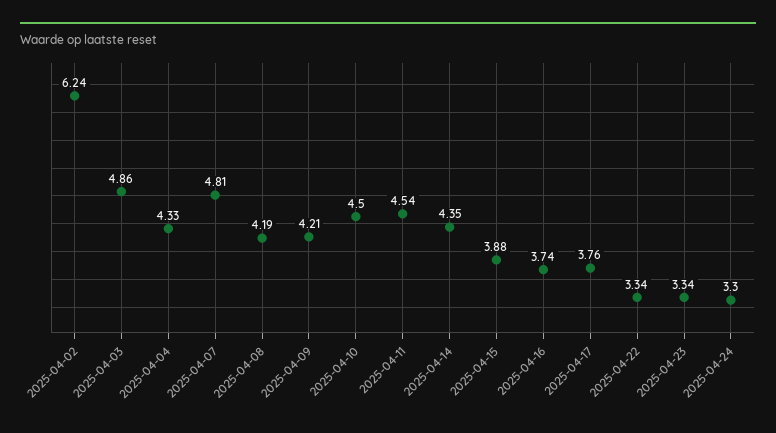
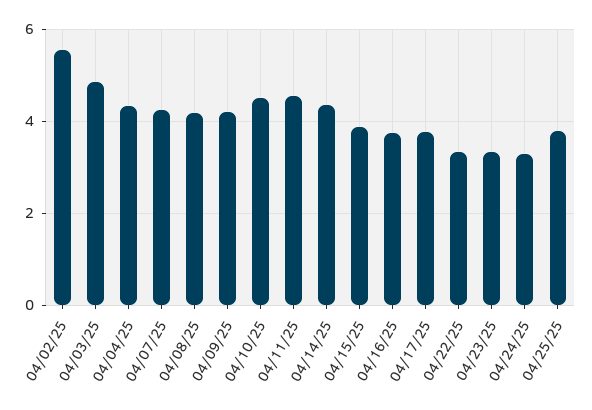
2025-04-02: 6.24 -> 5.6
2025-04-07: 4.81 -> 4.2
04/25/25: none -> 3.8

